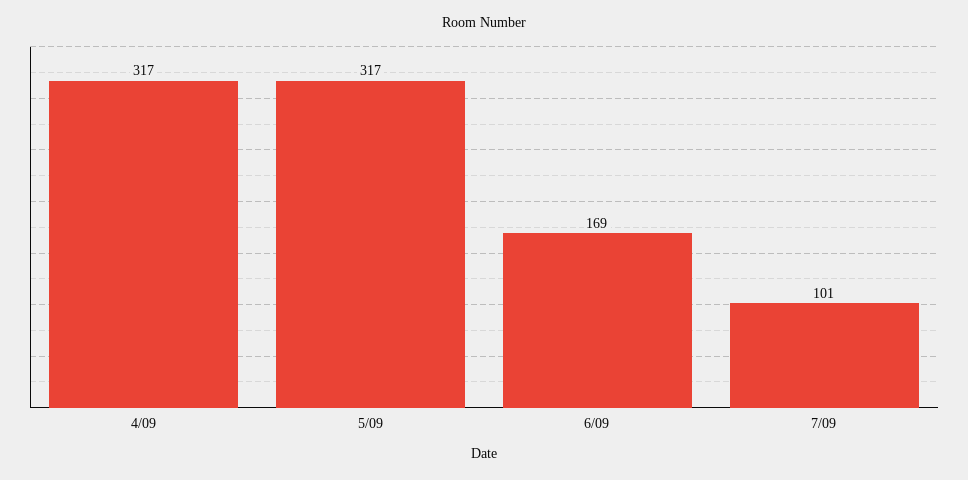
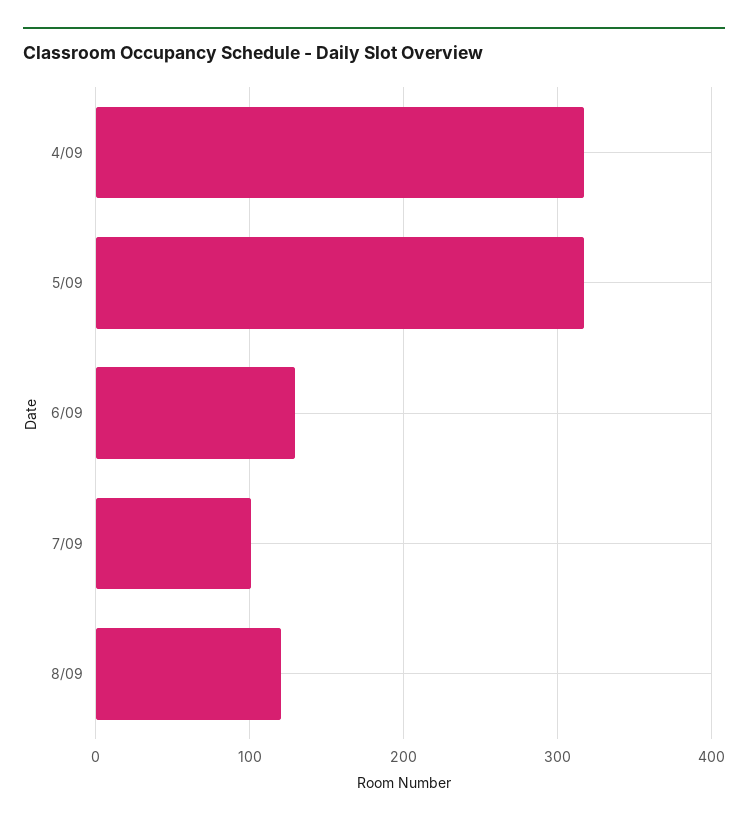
6/09: 169 -> 130
8/09: none -> 120

